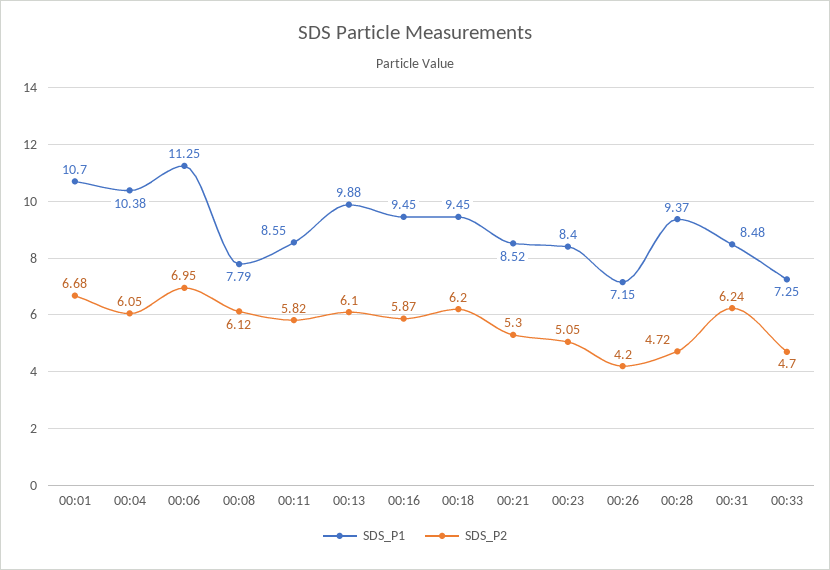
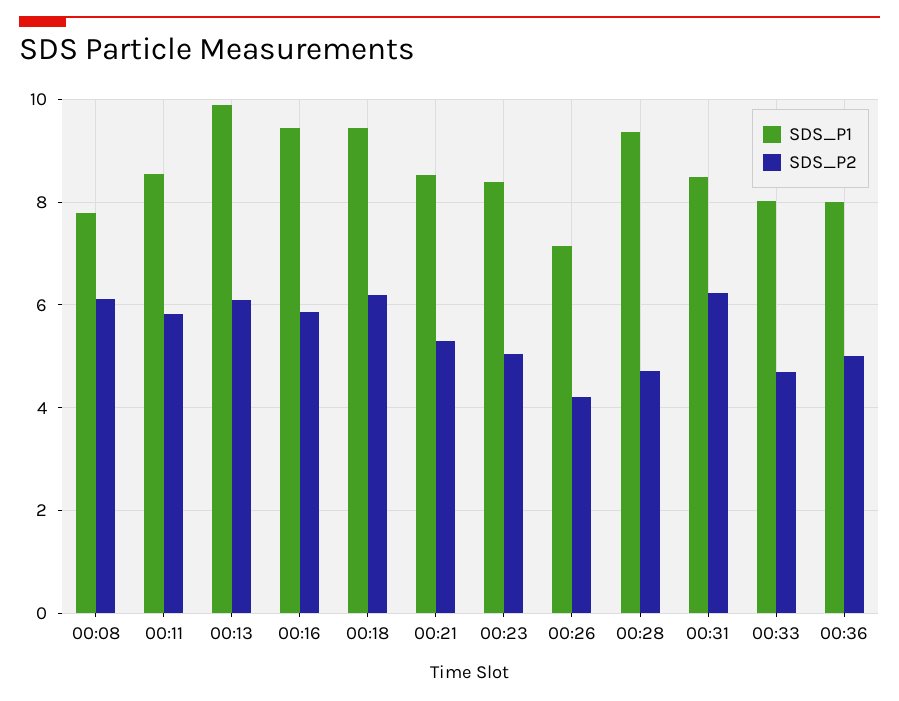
SDS_P1, 00:01: 10.7 -> none
SDS_P2, 00:01: 6.68 -> none
SDS_P1, 00:04: 10.38 -> none
SDS_P2, 00:04: 6.05 -> none
SDS_P1, 00:06: 11.25 -> none
SDS_P2, 00:06: 6.95 -> none
SDS_P1, 00:33: 7.25 -> 8
SDS_P1, 00:36: none -> 8
SDS_P2, 00:36: none -> 5

